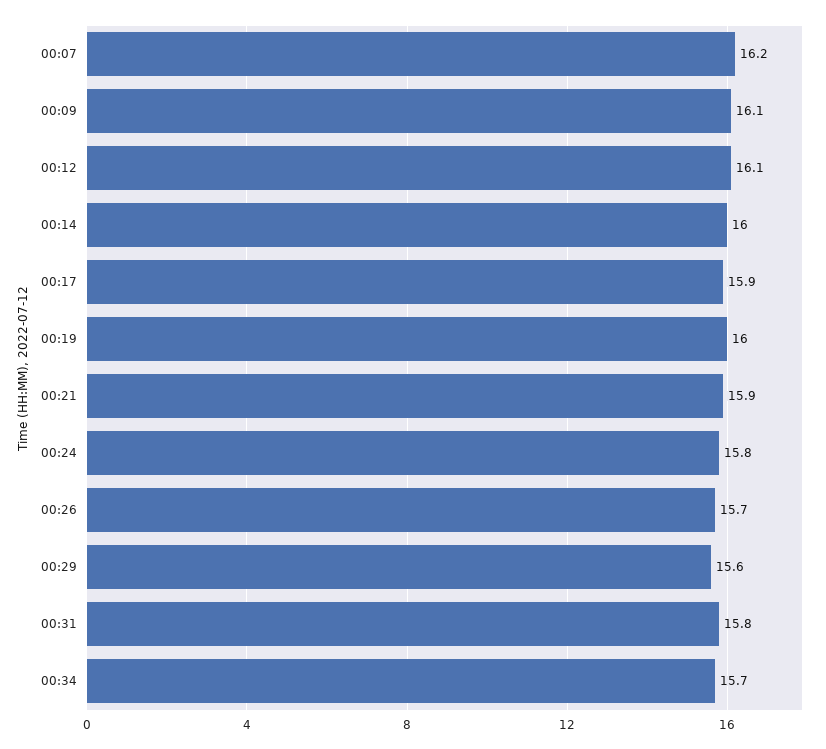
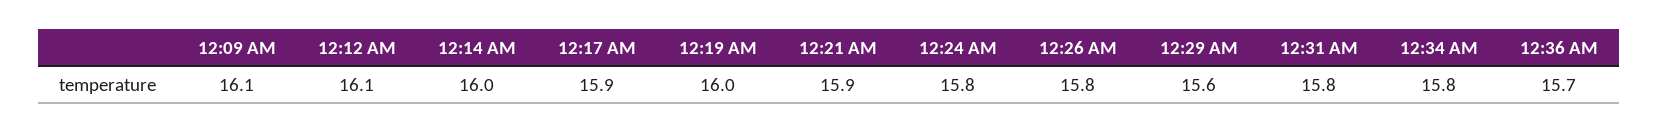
00:07: 16.2 -> none
00:26: 15.7 -> 15.8
00:34: 15.7 -> 15.8
12:36 AM: none -> 15.7

